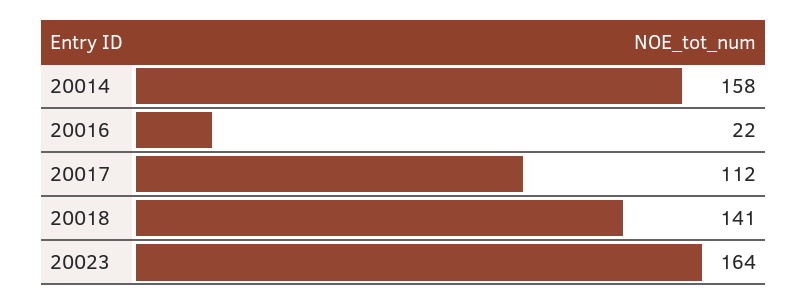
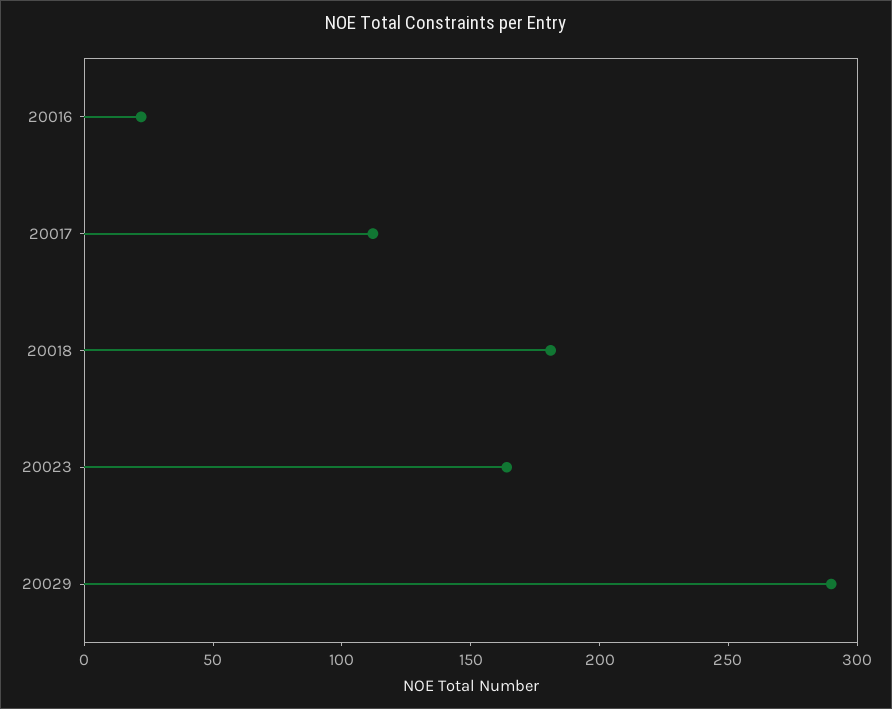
20014: 158 -> none
20018: 141 -> 180
20029: none -> 290

